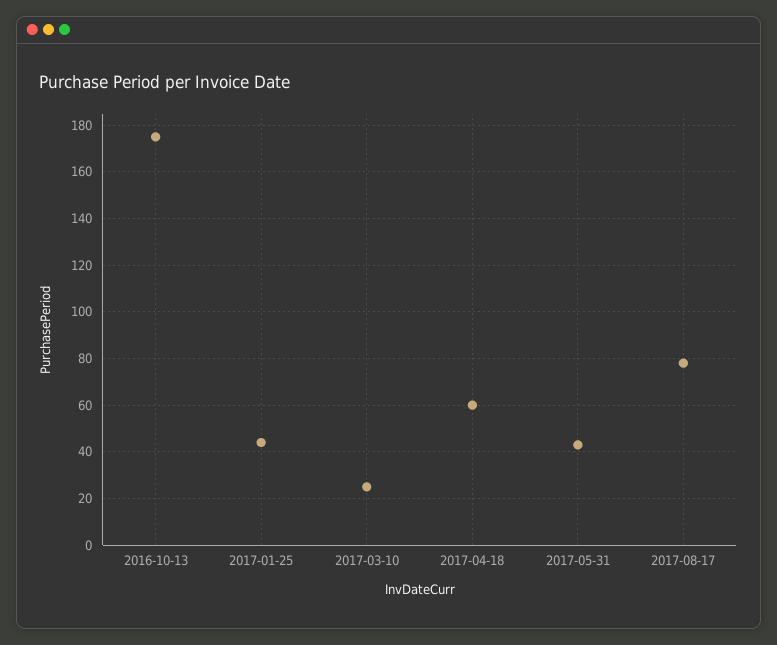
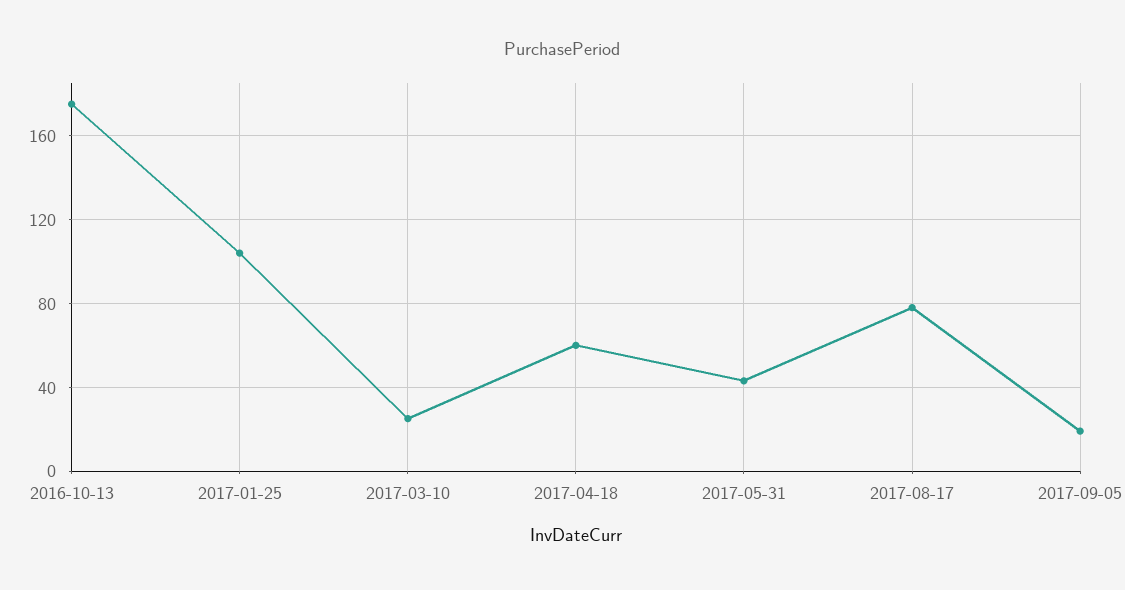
2017-01-25: 45 -> 105
2017-09-05: none -> 20

